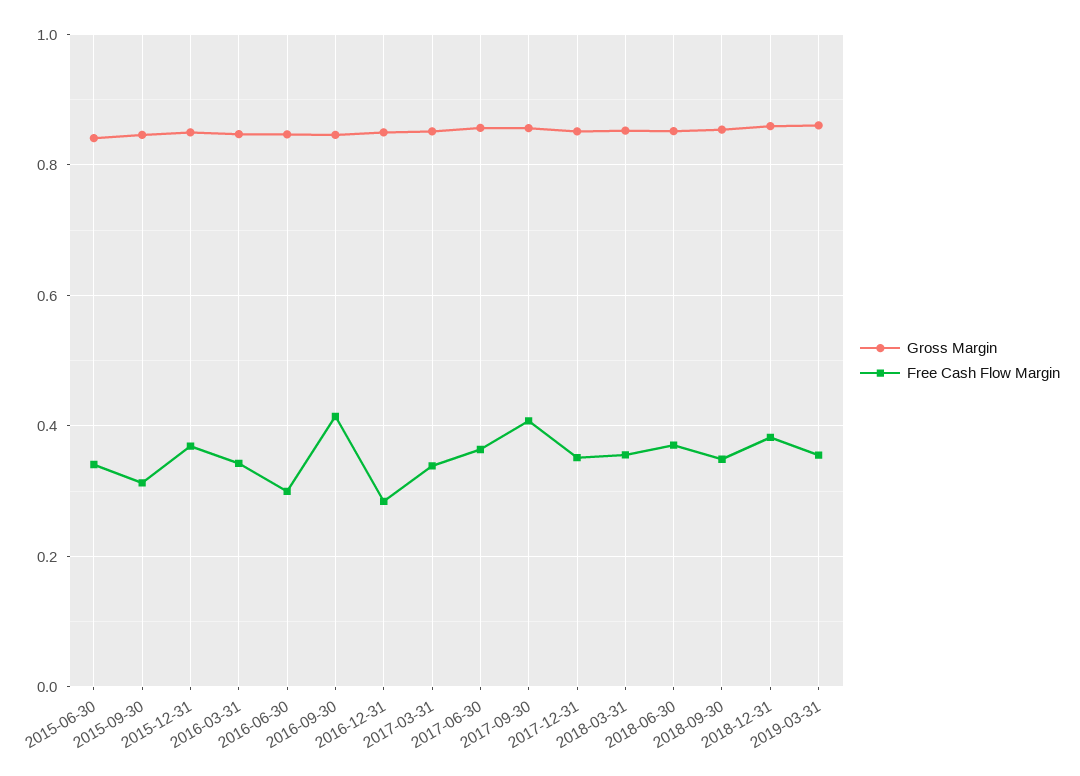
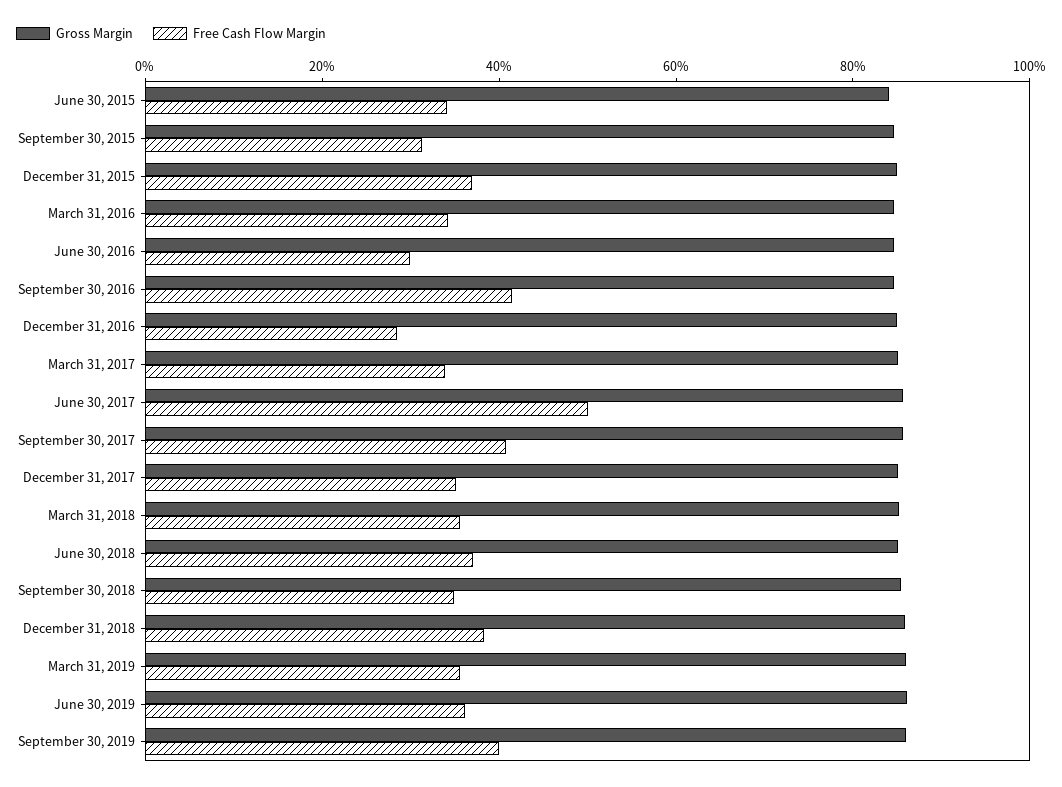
Free Cash Flow Margin, 2017-06-30: 0.36 -> 0.5
Gross Margin, June 30, 2019: none -> 0.85
Free Cash Flow Margin, June 30, 2019: none -> 0.35
Gross Margin, September 30, 2019: none -> 0.85
Free Cash Flow Margin, September 30, 2019: none -> 0.4

